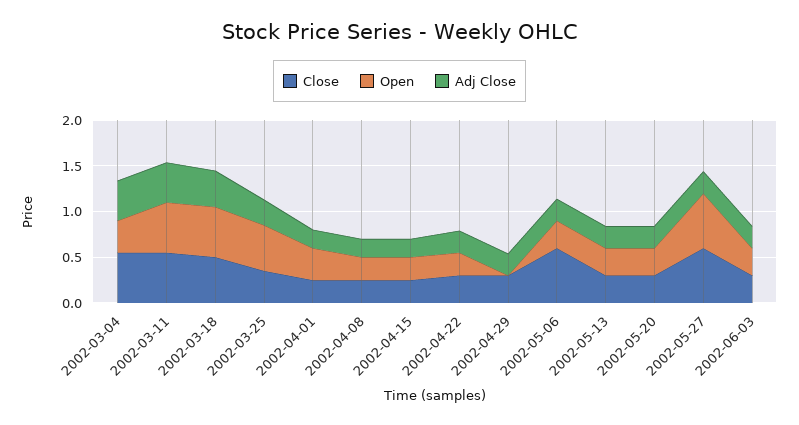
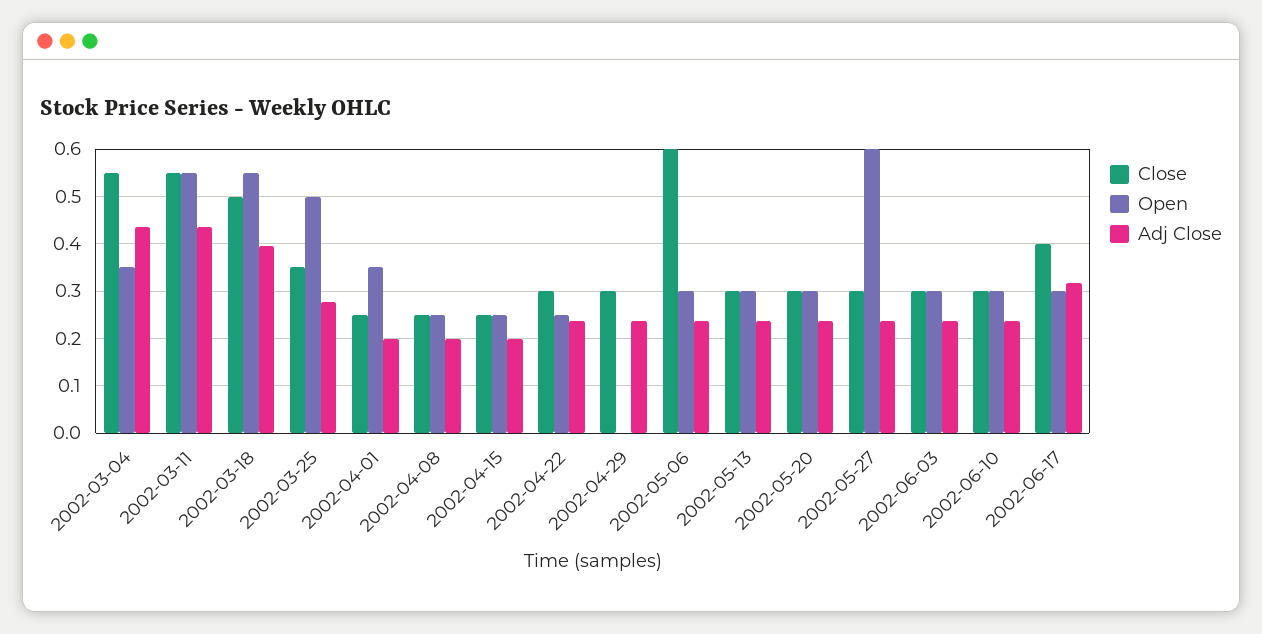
Close, 2002-05-27: 0.6 -> 0.3
Close, 2002-06-10: none -> 0.3
Open, 2002-06-10: none -> 0.3
Adj Close, 2002-06-10: none -> 0.24
Close, 2002-06-17: none -> 0.4
Open, 2002-06-17: none -> 0.3
Adj Close, 2002-06-17: none -> 0.32

